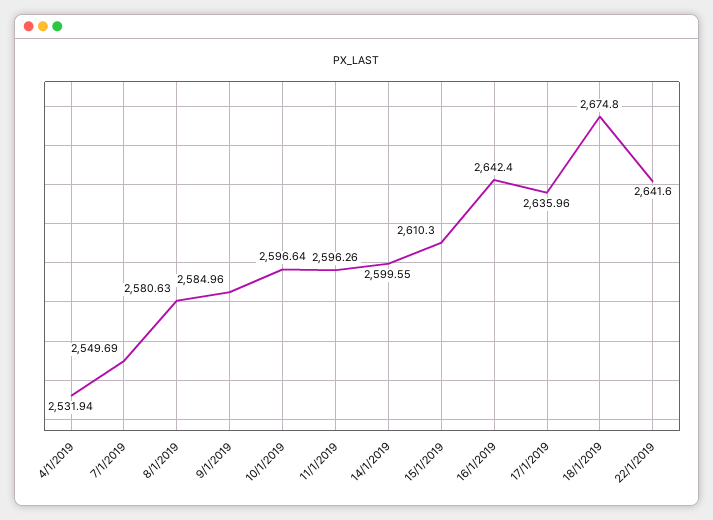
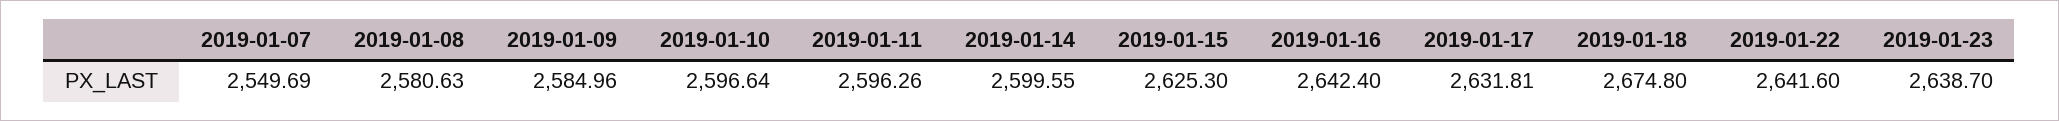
4/1/2019: 2531.94 -> none
15/1/2019: 2610.3 -> 2625.3
17/1/2019: 2635.96 -> 2631.81
2019-01-23: none -> 2638.7

